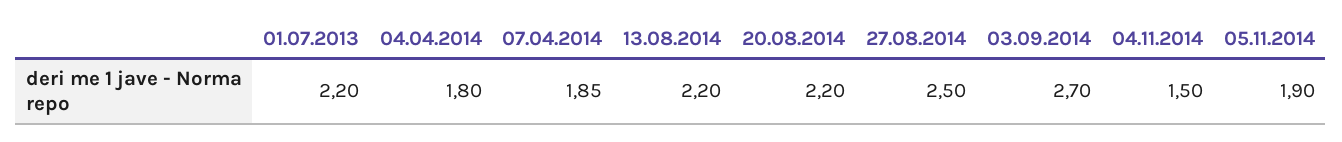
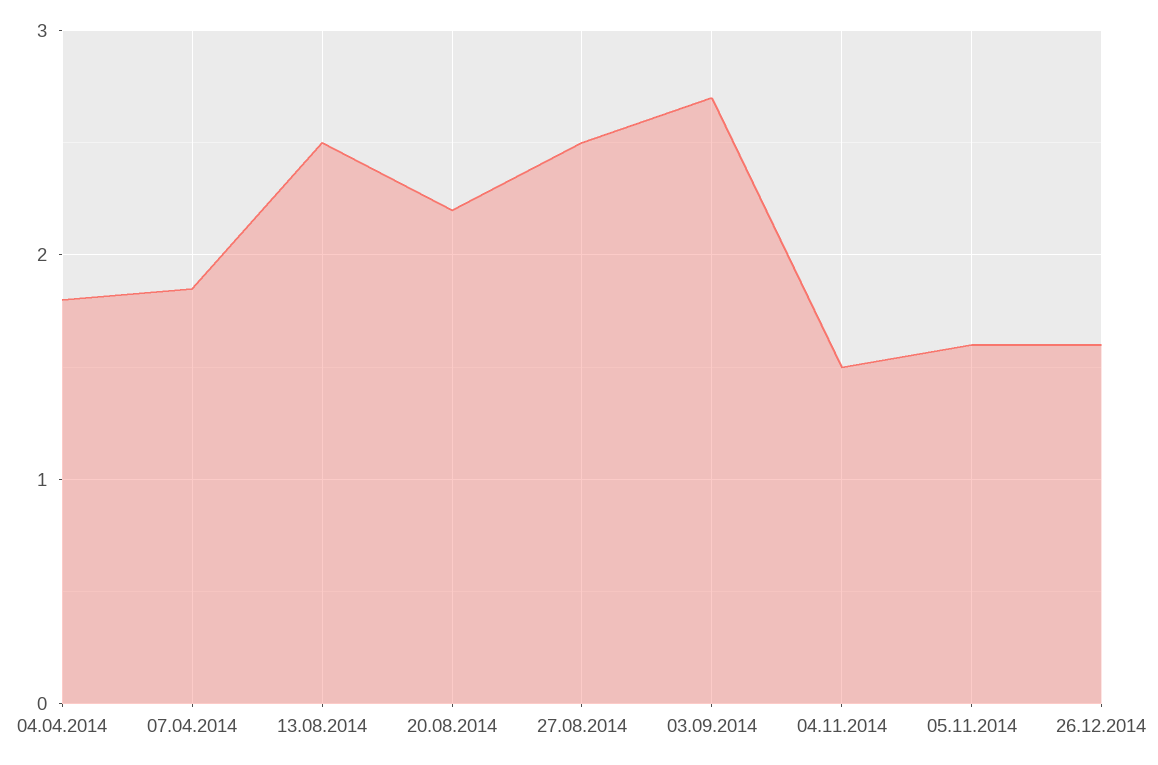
01.07.2013: 2.2 -> none
13.08.2014: 2.2 -> 2.5
05.11.2014: 1.9 -> 1.6
26.12.2014: none -> 1.6

